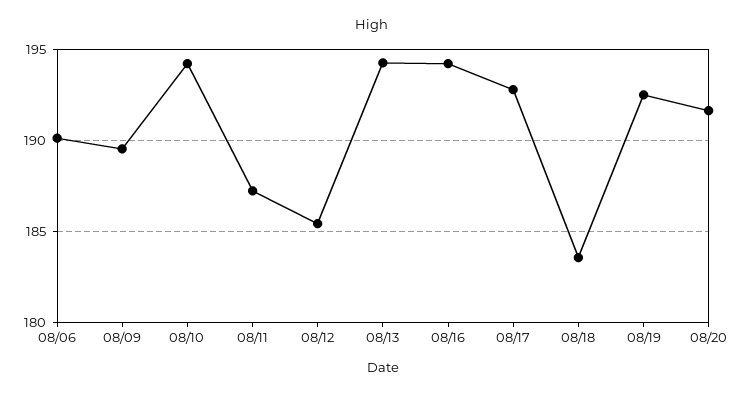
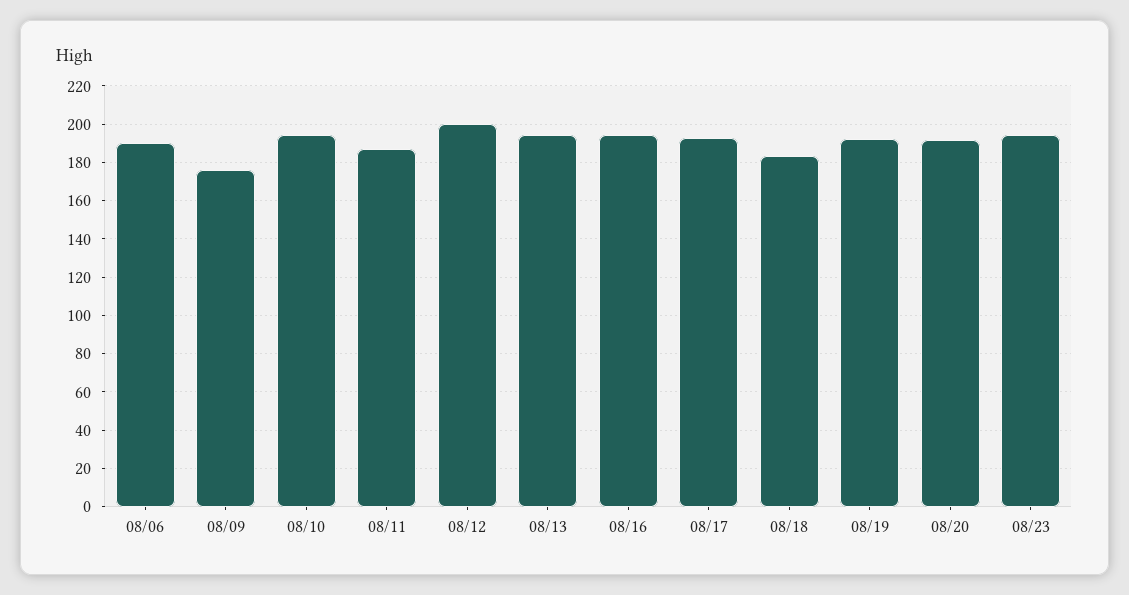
08/09: 189.5 -> 175
08/12: 185.5 -> 200
08/23: none -> 195

